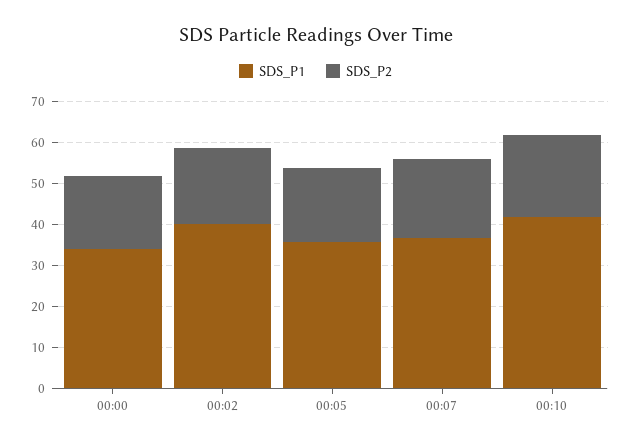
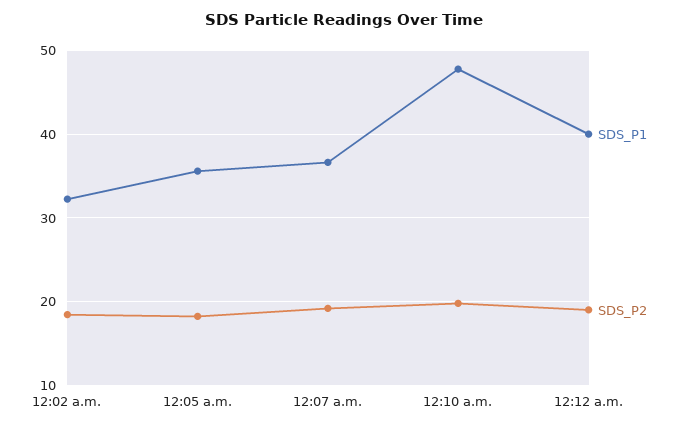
SDS_P1, 00:00: 34 -> none
SDS_P2, 00:00: 18 -> none
SDS_P1, 00:02: 40 -> 32
SDS_P1, 00:10: 42 -> 48
SDS_P1, 12:12 a.m.: none -> 40
SDS_P2, 12:12 a.m.: none -> 19

